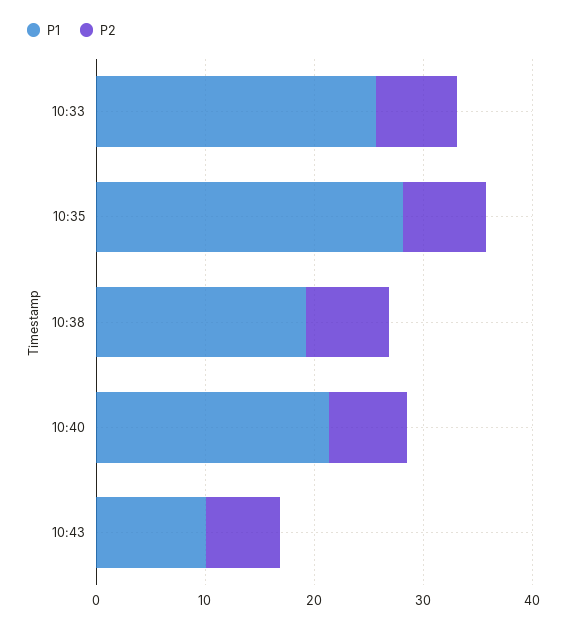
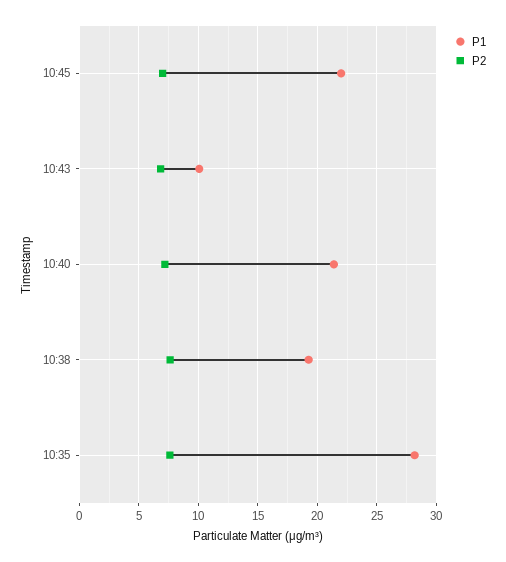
P1, 10:33: 26 -> none
P2, 10:33: 8 -> none
P1, 10:45: none -> 22
P2, 10:45: none -> 7

